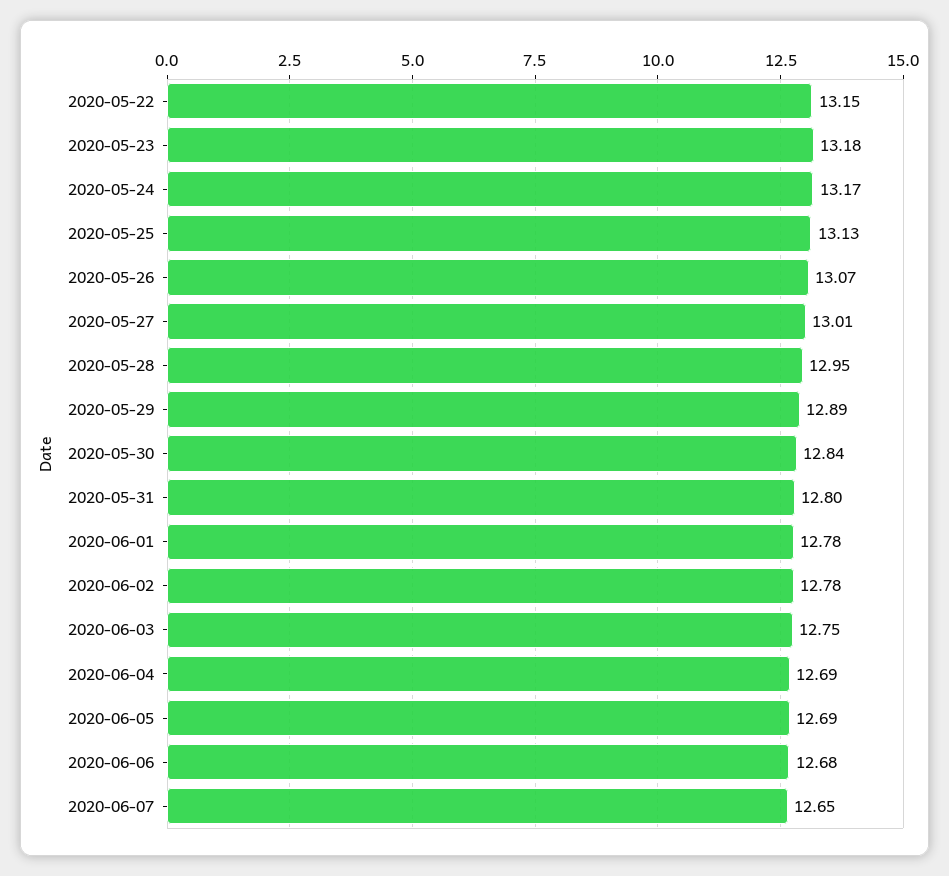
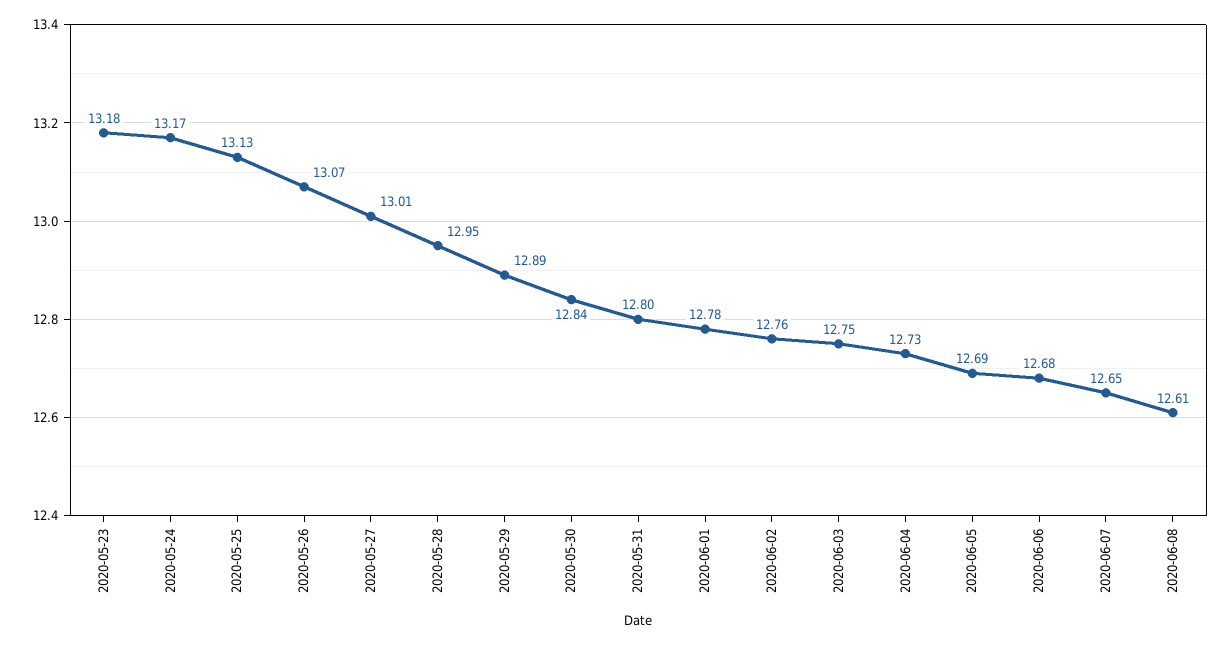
2020-05-22: 13.15 -> none
2020-06-02: 12.78 -> 12.76
2020-06-04: 12.69 -> 12.73
2020-06-08: none -> 12.61

